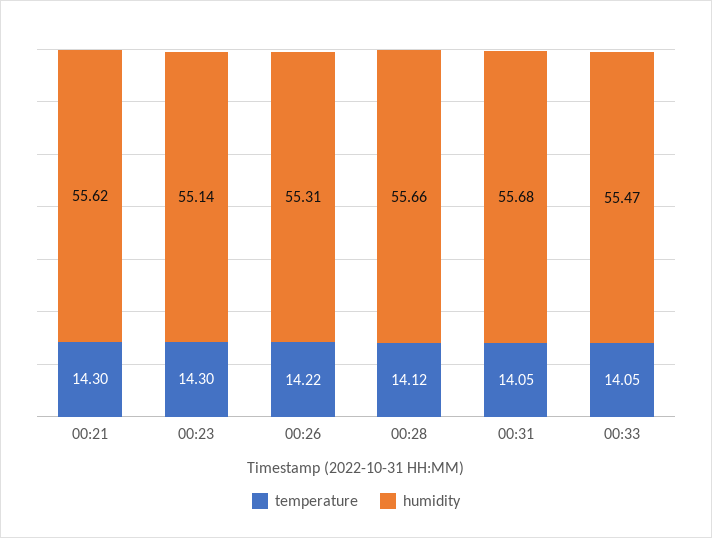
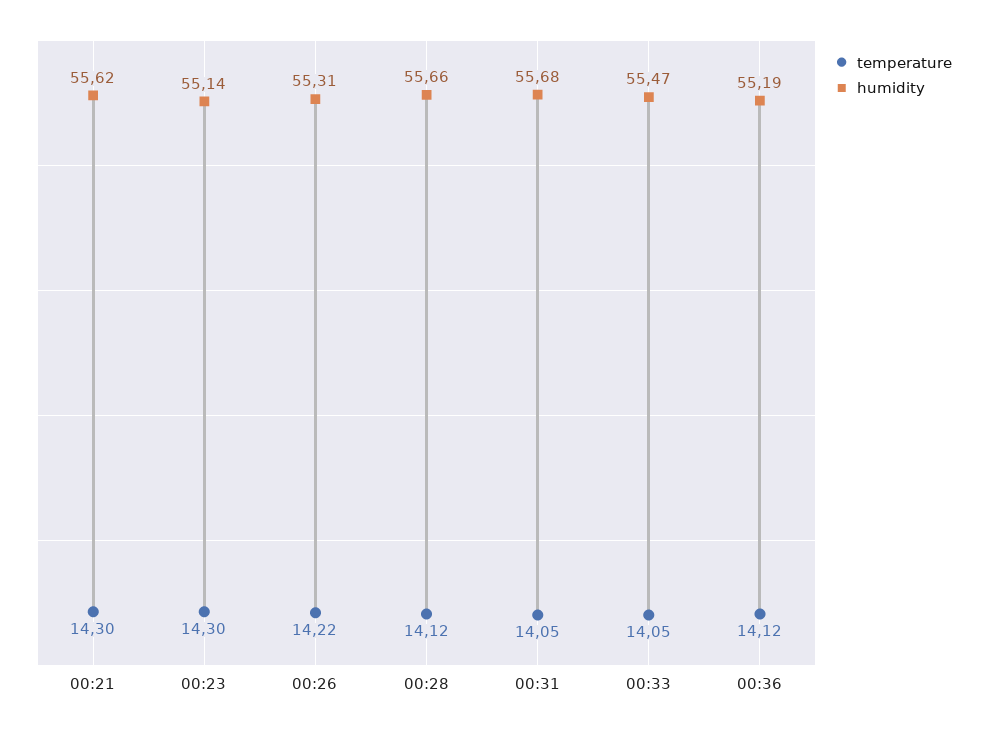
temperature, 00:36: none -> 14.12
humidity, 00:36: none -> 55.19

